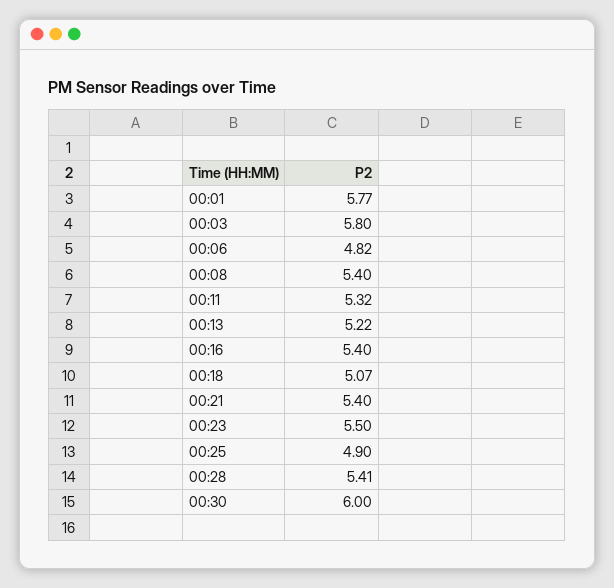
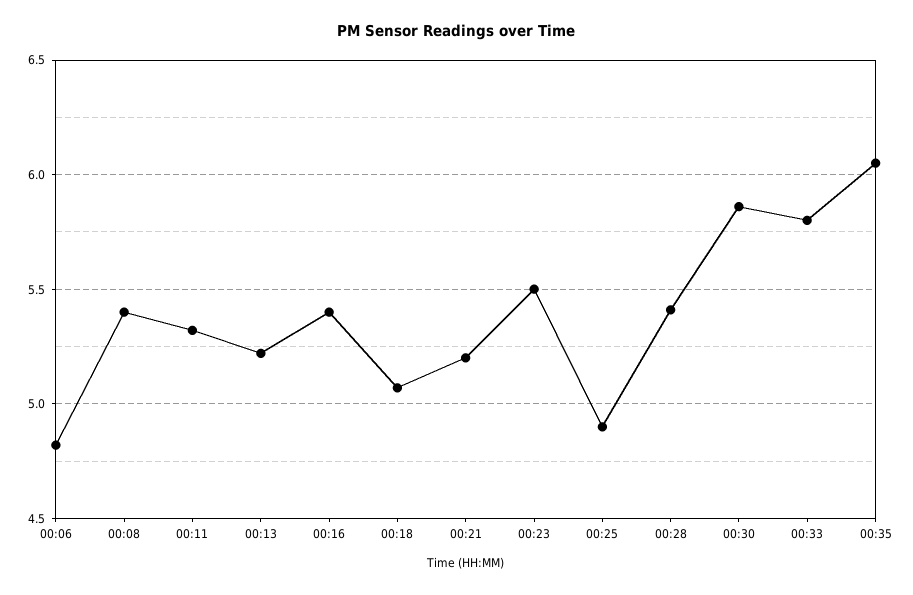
00:01: 5.77 -> none
00:03: 5.8 -> none
00:21: 5.4 -> 5.2
00:30: 6 -> 5.85
00:33: none -> 5.8
00:35: none -> 6.05

